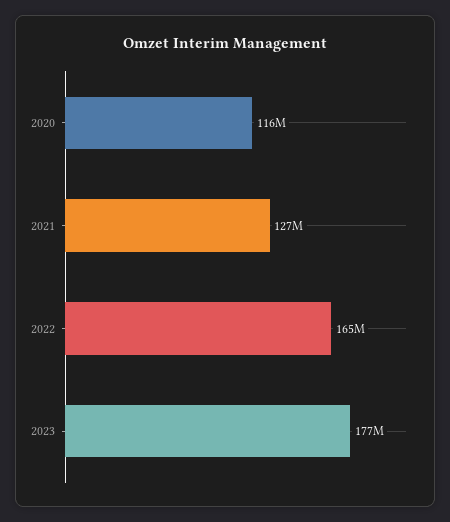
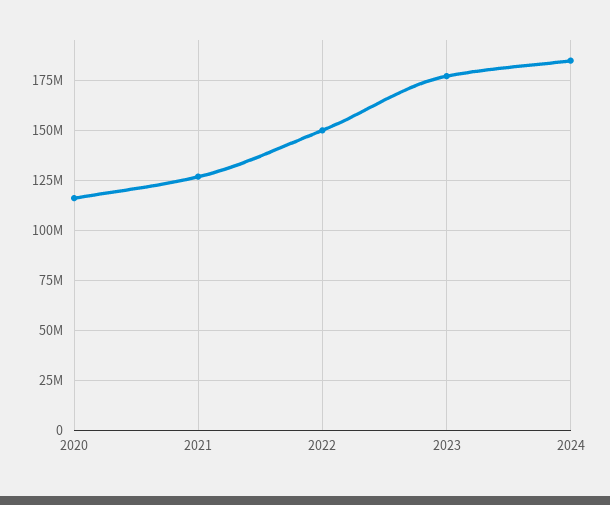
2022: 165000000 -> 150000000
2024: none -> 185000000

